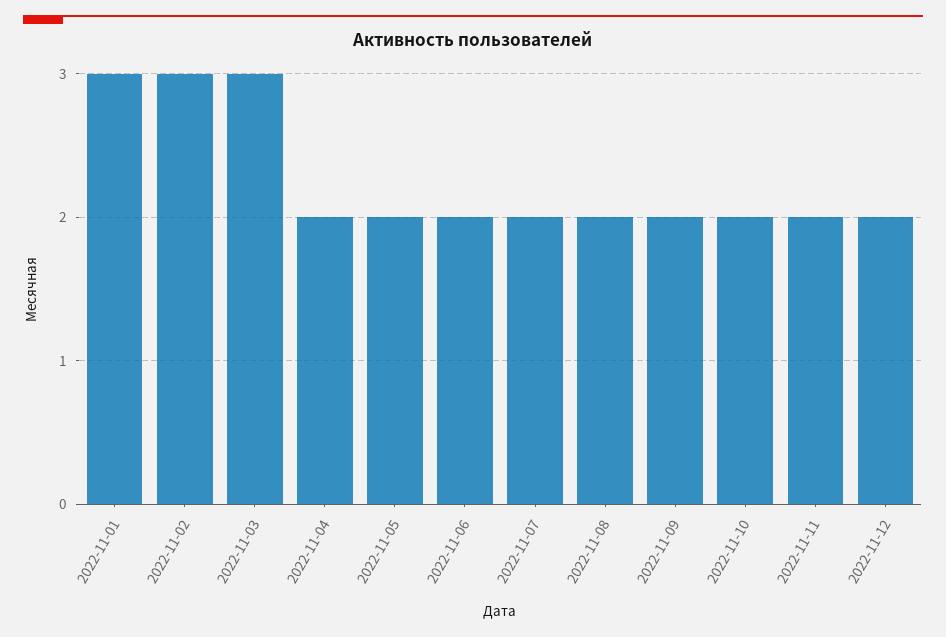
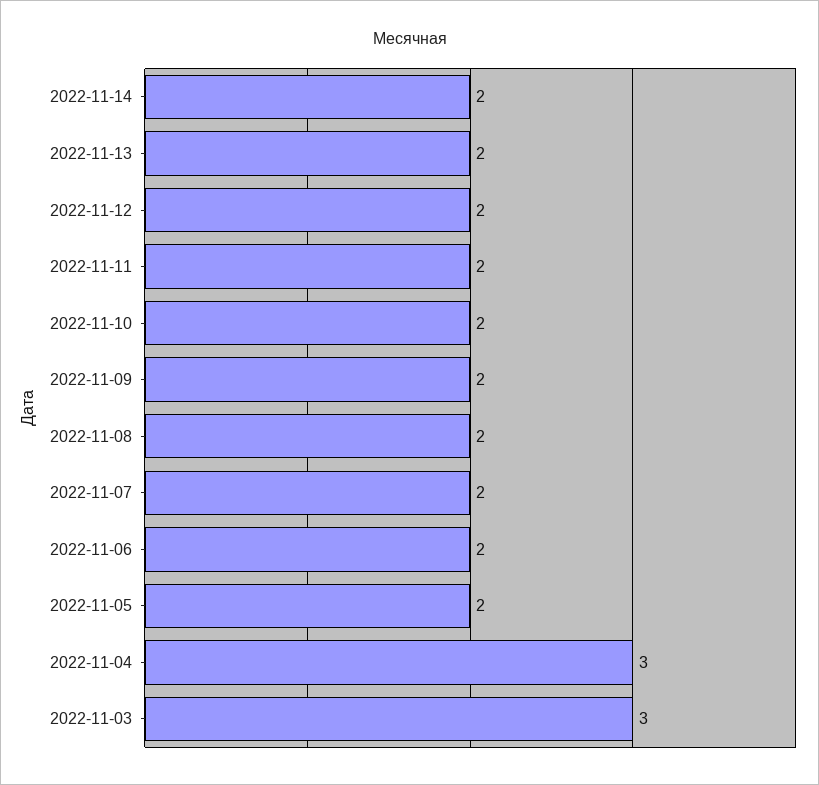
2022-11-01: 3 -> none
2022-11-02: 3 -> none
2022-11-04: 2 -> 3
2022-11-14: none -> 2
2022-11-13: none -> 2

